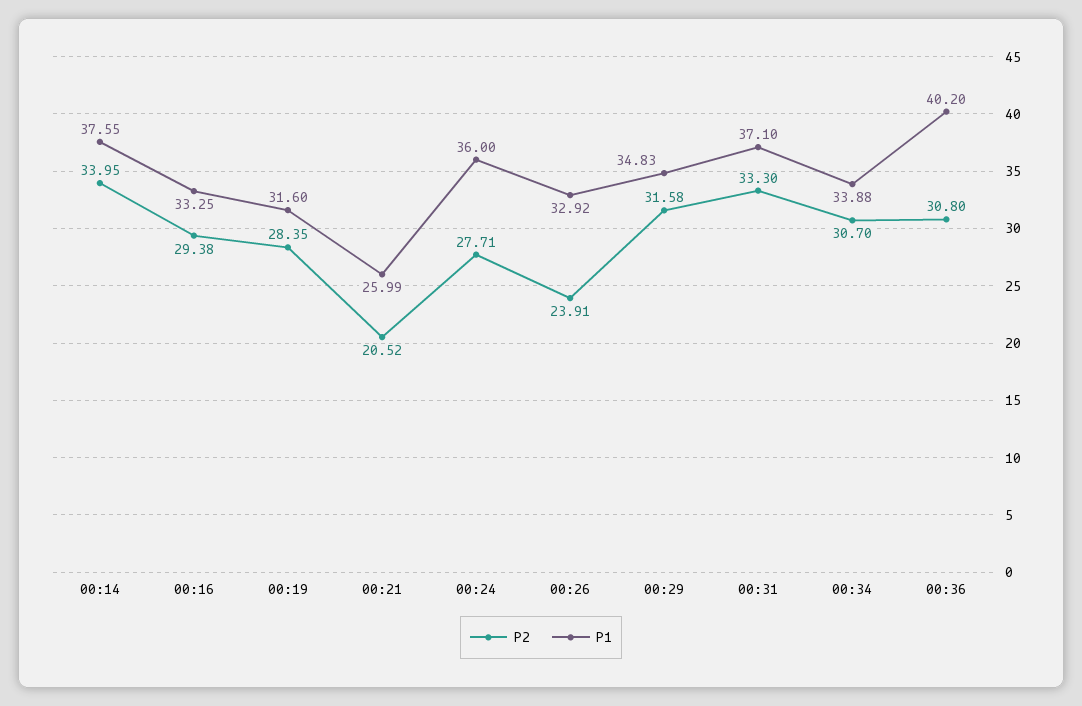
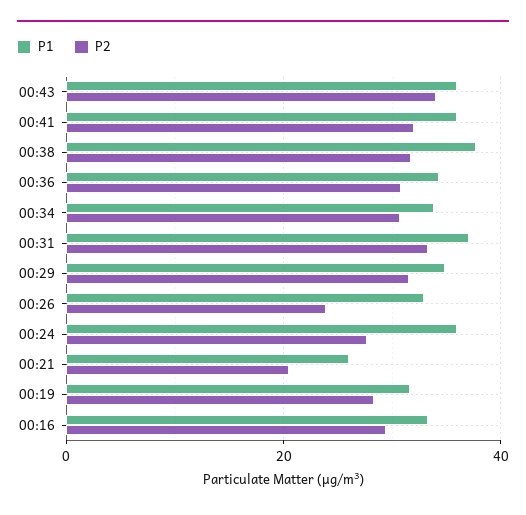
P2, 00:14: 33.95 -> none
P1, 00:14: 37.55 -> none
P1, 00:36: 40.2 -> 34
P1, 00:43: none -> 36
P2, 00:43: none -> 34
P1, 00:41: none -> 36
P2, 00:41: none -> 32
P1, 00:38: none -> 38
P2, 00:38: none -> 32

